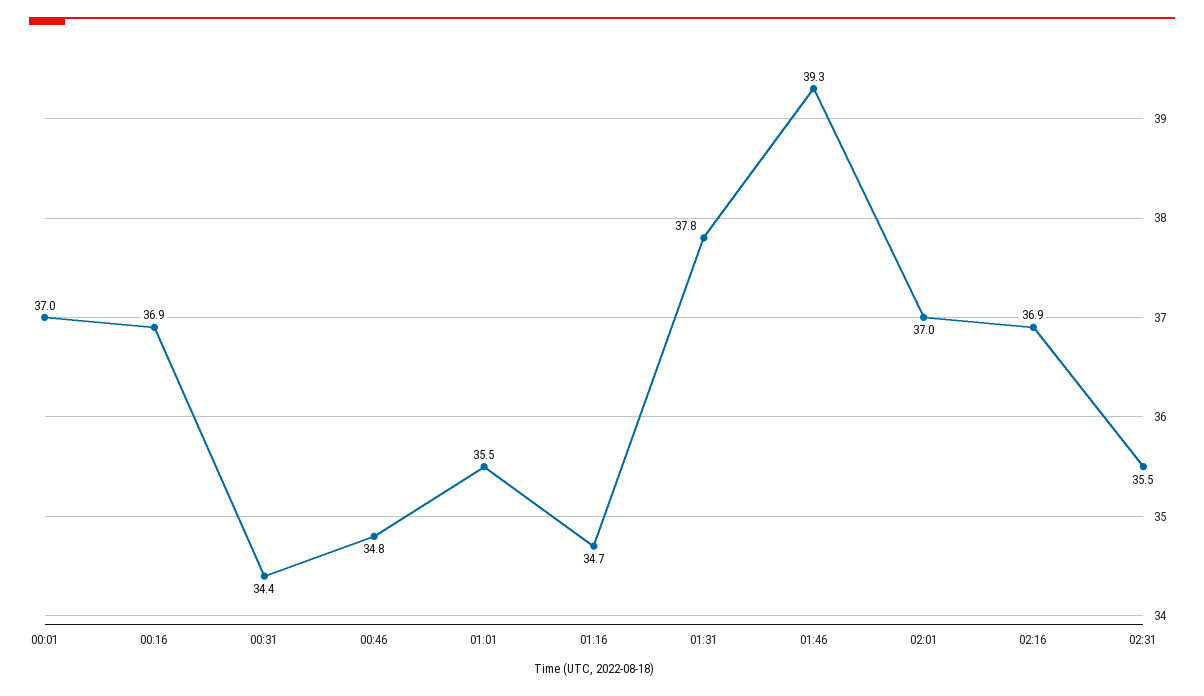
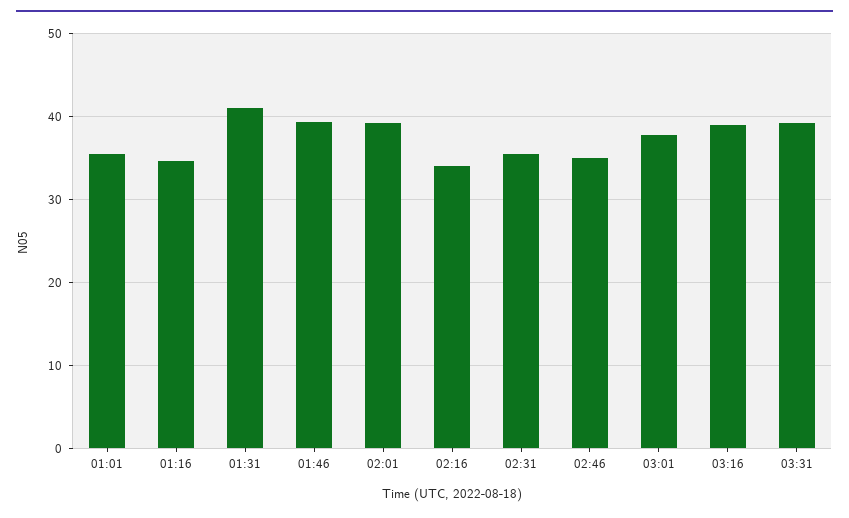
00:01: 37 -> none
00:16: 36.9 -> none
00:31: 34.4 -> none
00:46: 34.8 -> none
01:31: 37.8 -> 41
02:01: 37 -> 39
02:16: 36.9 -> 34
02:46: none -> 35
03:01: none -> 38
03:16: none -> 39
03:31: none -> 39

